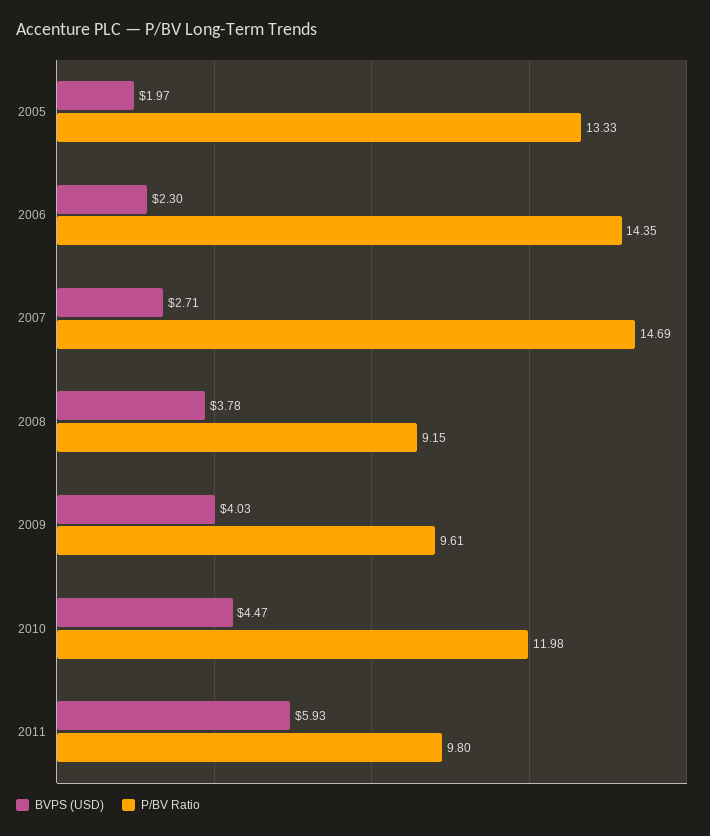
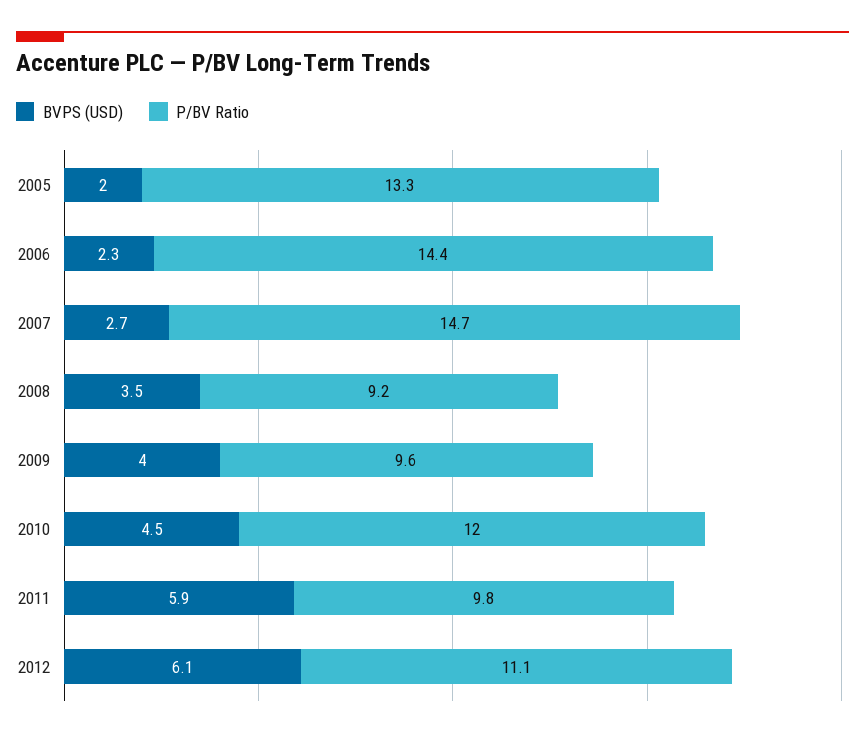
BVPS (USD), 2008: 3.78 -> 3.5
BVPS (USD), 2012: none -> 6.1
P/BV Ratio, 2012: none -> 11.1

